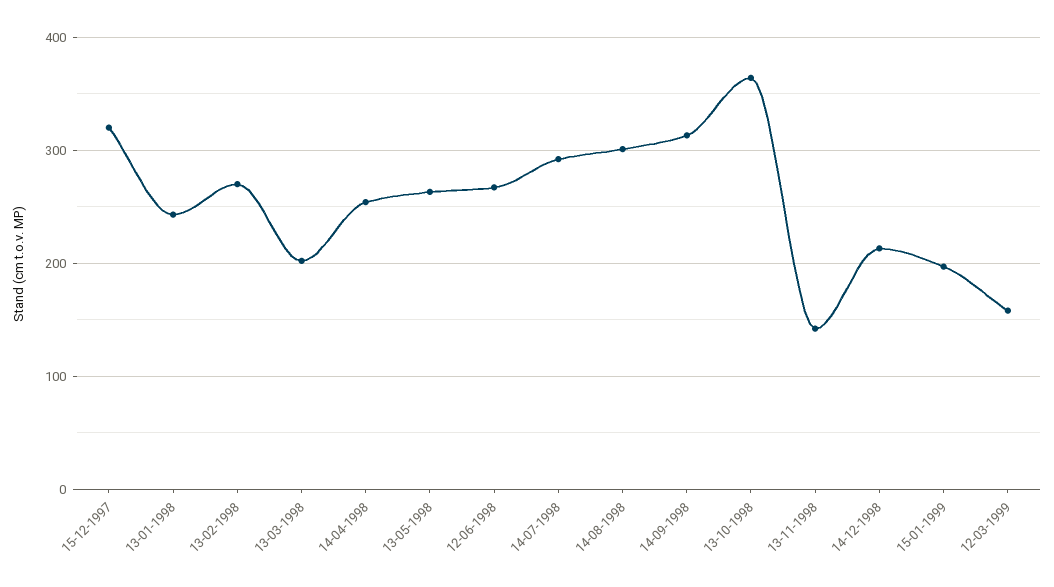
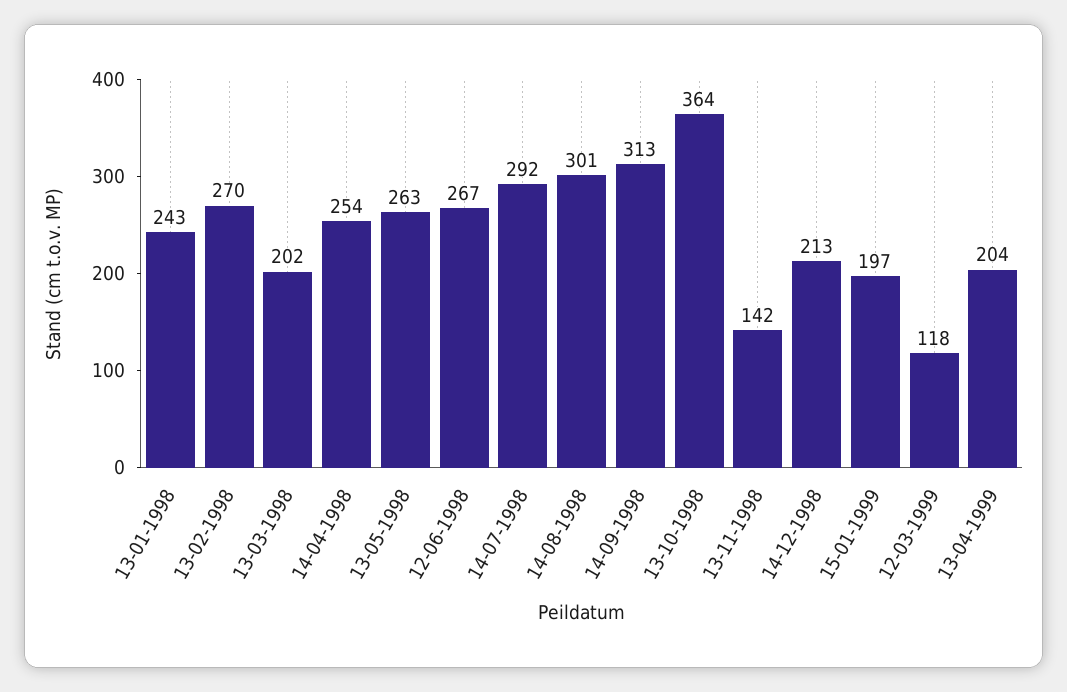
15-12-1997: 320 -> none
12-03-1999: 160 -> 118
13-04-1999: none -> 204

